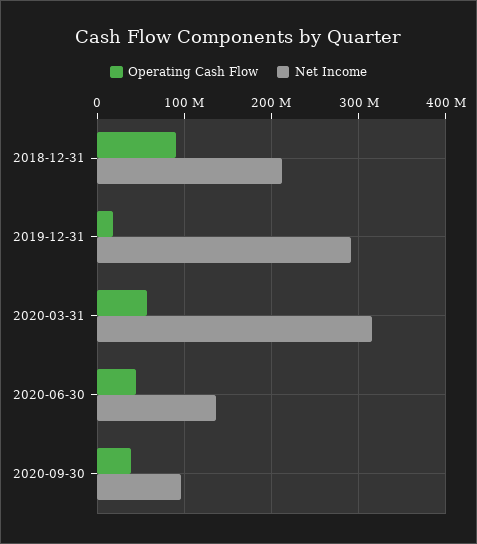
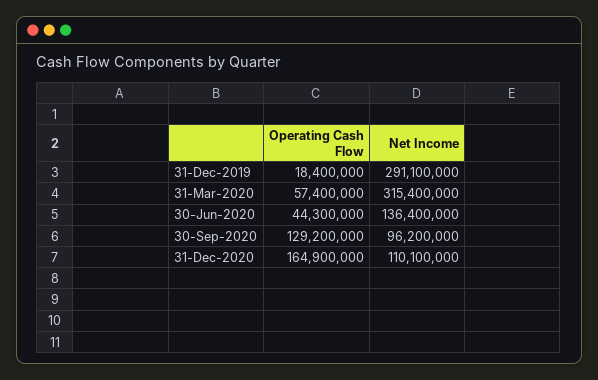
Operating Cash Flow, 2018-12-31: 90000000 -> none
Net Income, 2018-12-31: 210000000 -> none
Operating Cash Flow, 2020-09-30: 40000000 -> 129200000
Operating Cash Flow, 31-Dec-2020: none -> 164900000
Net Income, 31-Dec-2020: none -> 110100000

